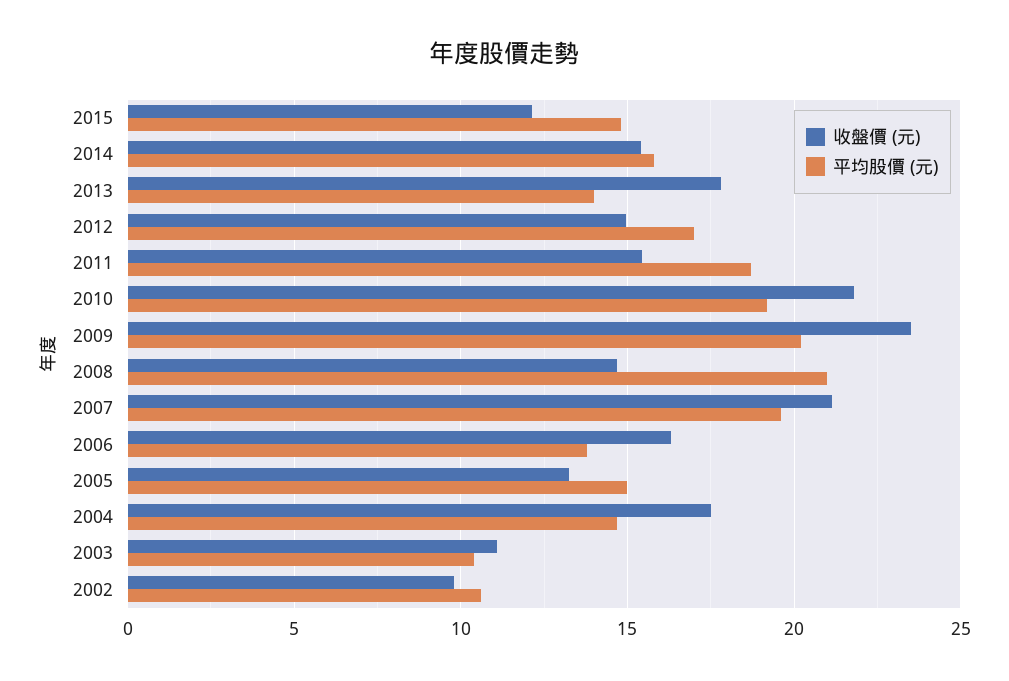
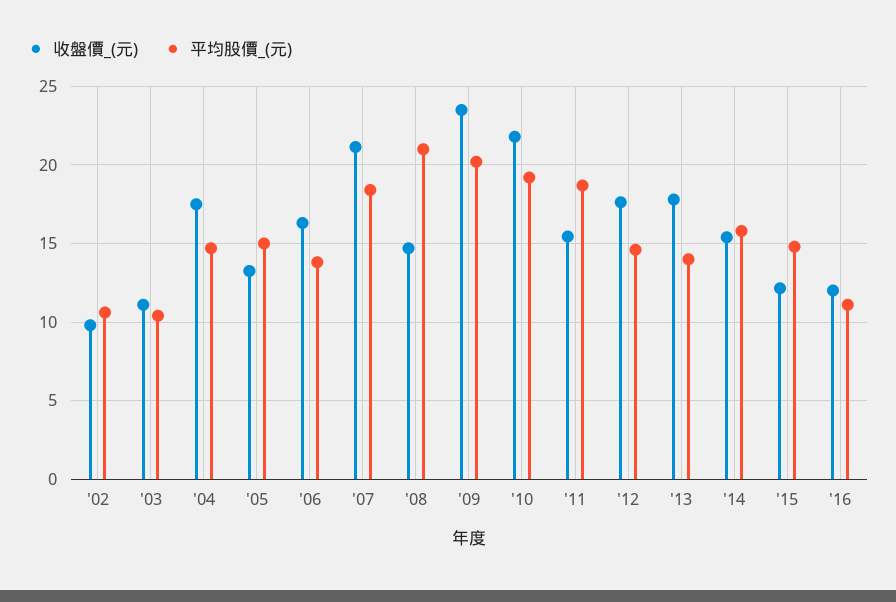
收盤價 (元), 2012: 15 -> 17.5
平均股價 (元), 2012: 17 -> 14.5
平均股價 (元), 2007: 19.5 -> 18.5
收盤價 (元), '16: none -> 12
平均股價 (元), '16: none -> 11

